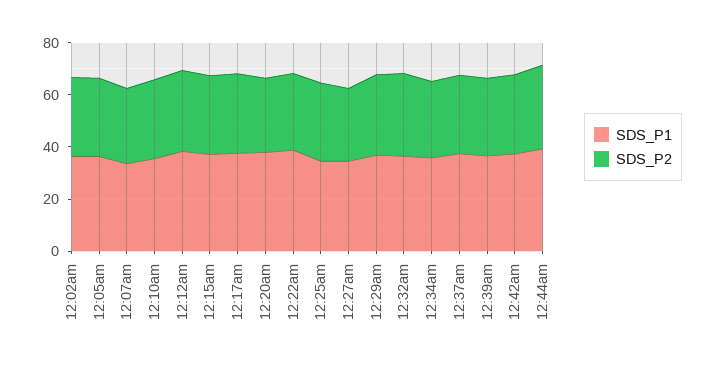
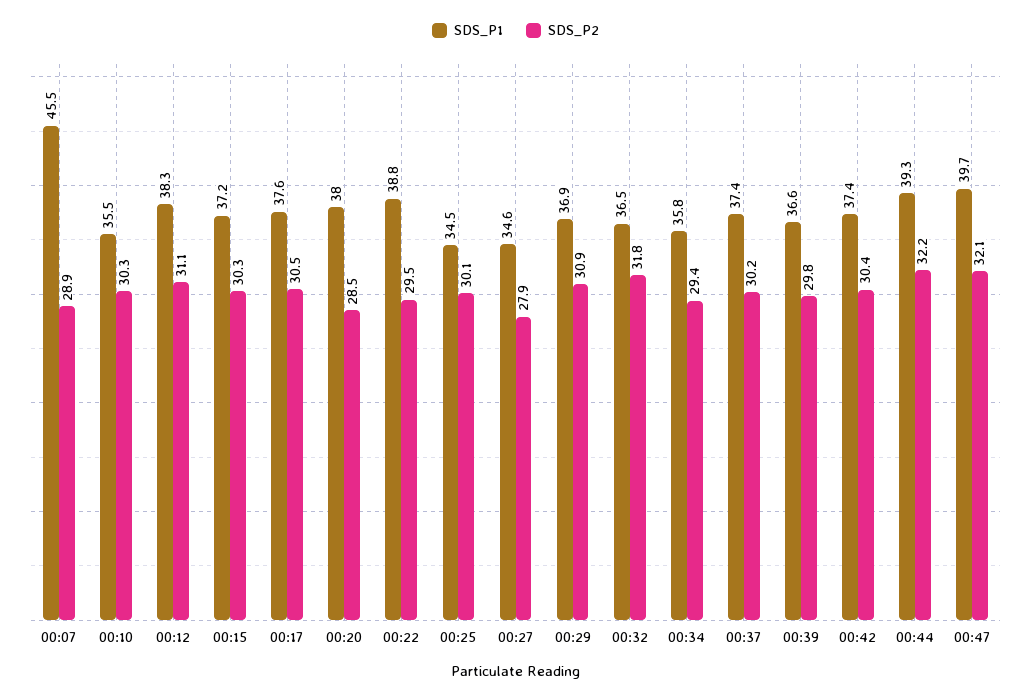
SDS_P1, 12:02am: 35 -> none
SDS_P2, 12:02am: 30 -> none
SDS_P1, 12:05am: 35 -> none
SDS_P2, 12:05am: 30 -> none
SDS_P1, 12:07am: 35 -> 45.5
SDS_P1, 00:47: none -> 39.7
SDS_P2, 00:47: none -> 32.1

